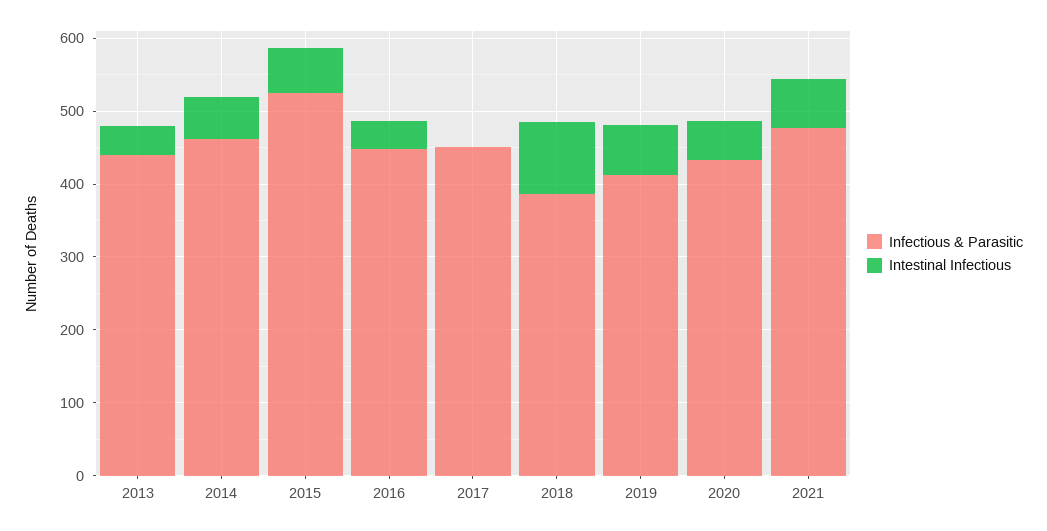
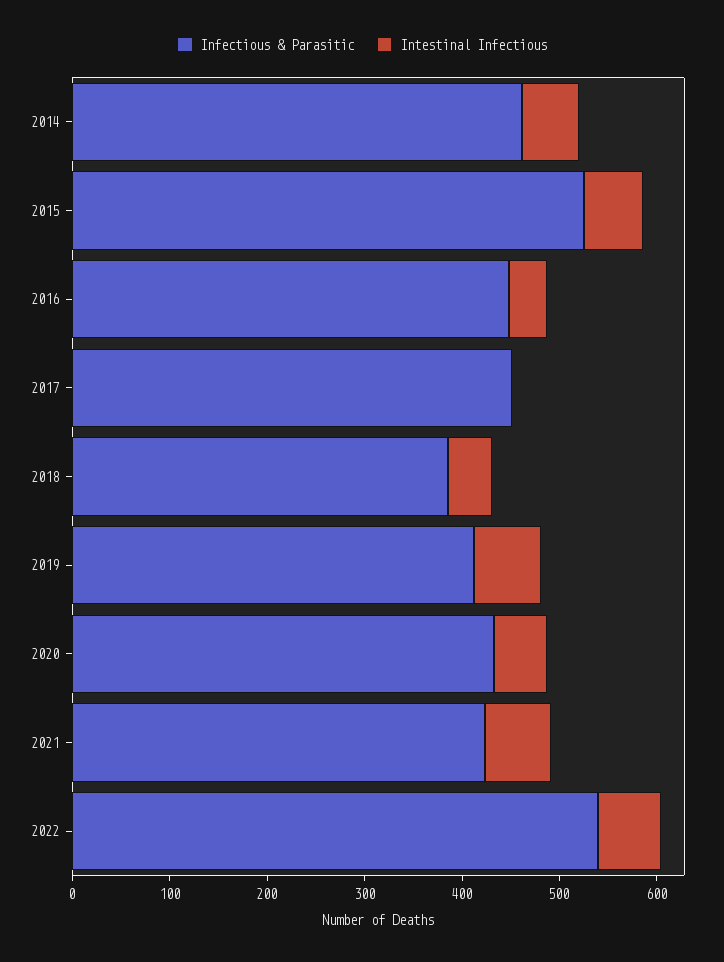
Infectious & Parasitic, 2013: 440 -> none
Intestinal Infectious, 2013: 40 -> none
Intestinal Infectious, 2018: 100 -> 40
Infectious & Parasitic, 2021: 480 -> 420
Infectious & Parasitic, 2022: none -> 540
Intestinal Infectious, 2022: none -> 60

